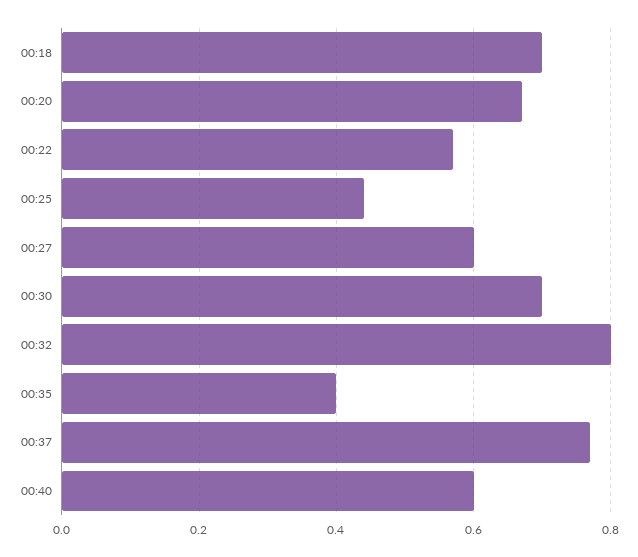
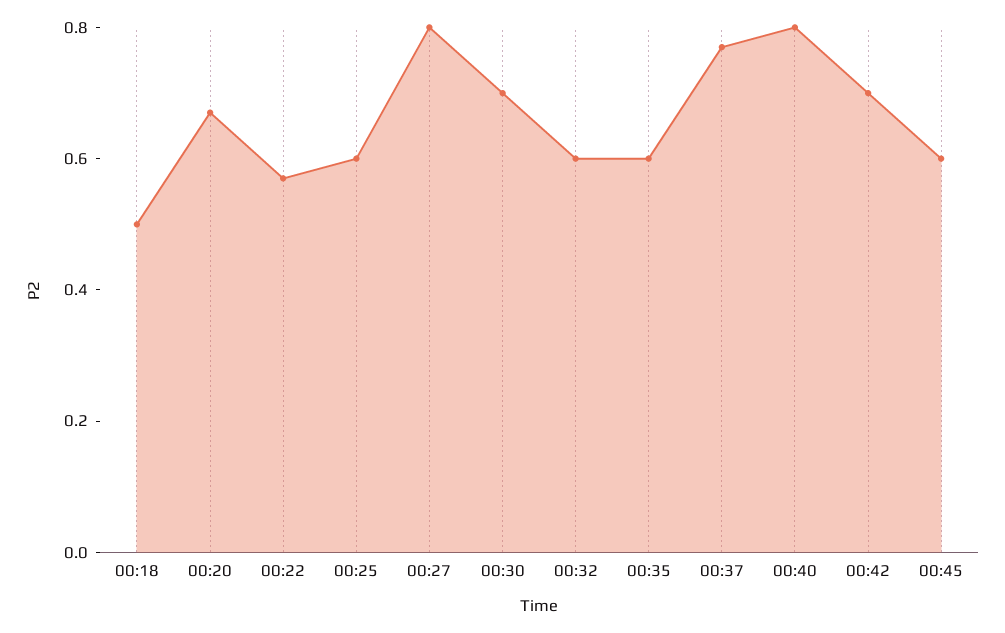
00:18: 0.7 -> 0.5
00:25: 0.45 -> 0.6
00:27: 0.6 -> 0.8
00:32: 0.8 -> 0.6
00:35: 0.4 -> 0.6
00:40: 0.6 -> 0.8
00:42: none -> 0.7
00:45: none -> 0.6

